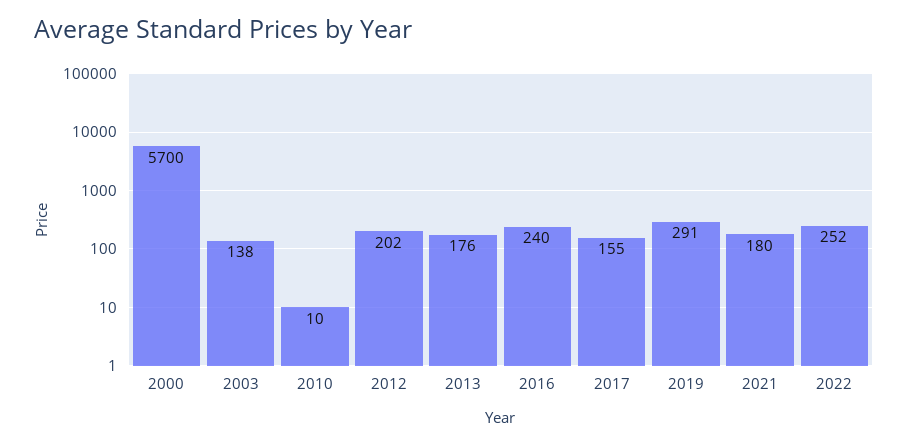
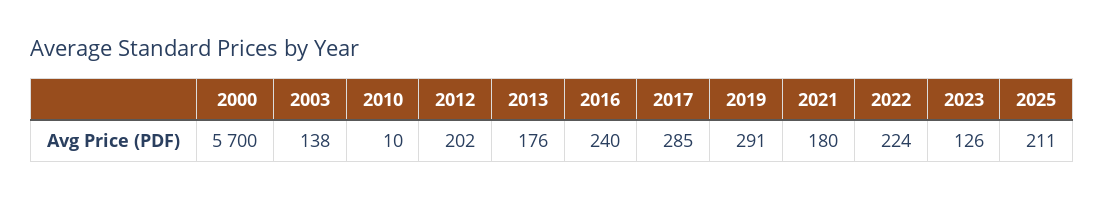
2017: 155 -> 285
2022: 252 -> 224
2023: none -> 126
2025: none -> 211

